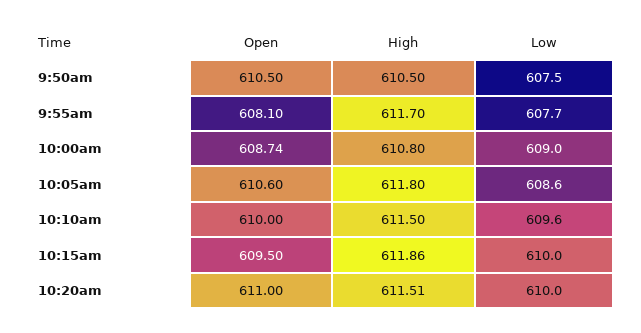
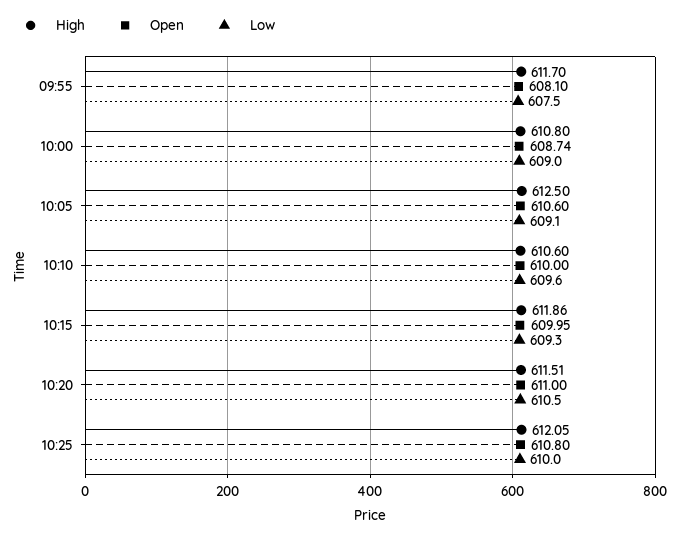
Open, 9:50am: 610.5 -> none
High, 9:50am: 610.5 -> none
Low, 9:50am: 607.5 -> none
Low, 9:55am: 607.7 -> 607.5
High, 10:05am: 611.8 -> 612.5
Low, 10:05am: 608.6 -> 609.1
High, 10:10am: 611.5 -> 610.6
Open, 10:15am: 609.5 -> 609.95
Low, 10:15am: 610 -> 609.3
Low, 10:20am: 610 -> 610.5
High, 10:25: none -> 612.05
Open, 10:25: none -> 610.8
Low, 10:25: none -> 610

